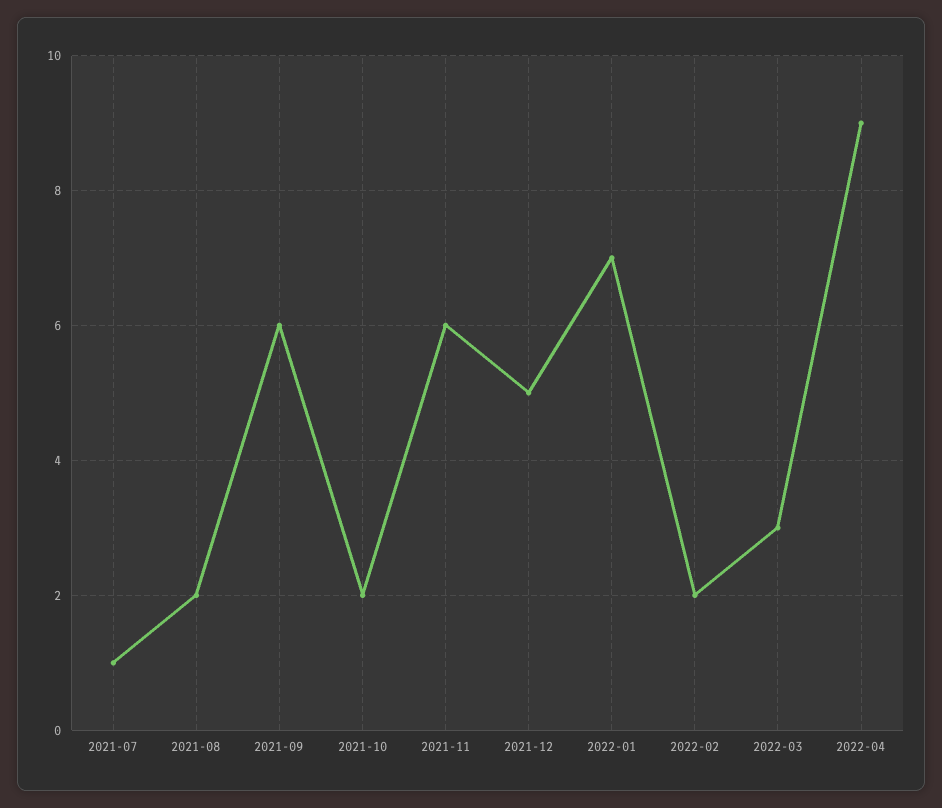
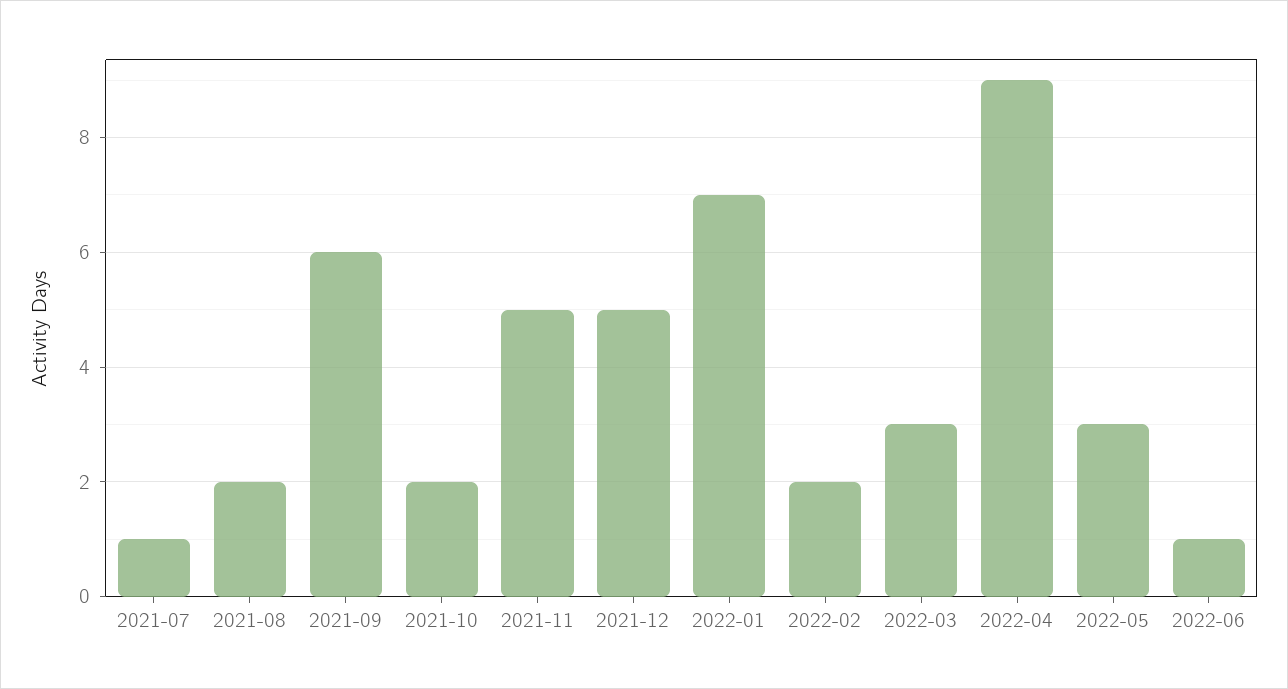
2021-11: 6 -> 5
2022-05: none -> 3
2022-06: none -> 1

